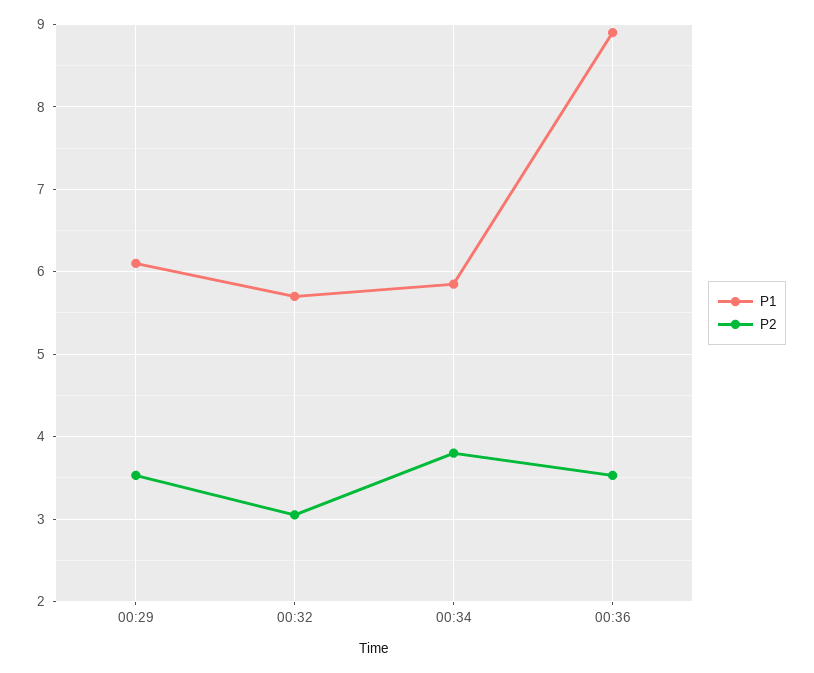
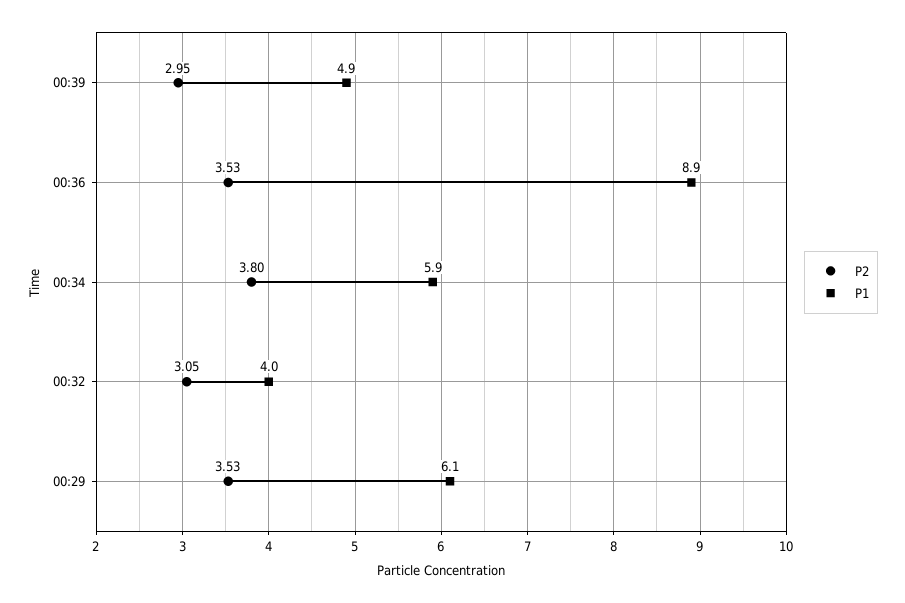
P1, 00:32: 5.7 -> 4
P2, 00:39: none -> 2.95
P1, 00:39: none -> 4.9

